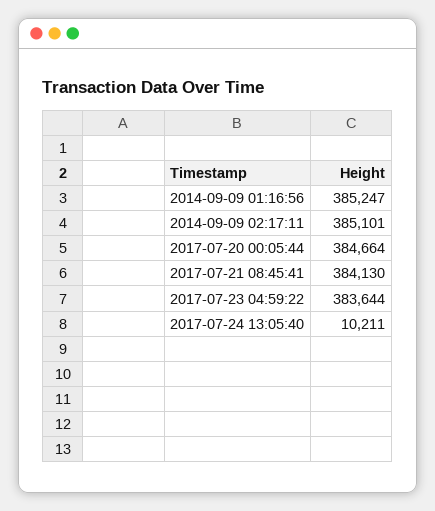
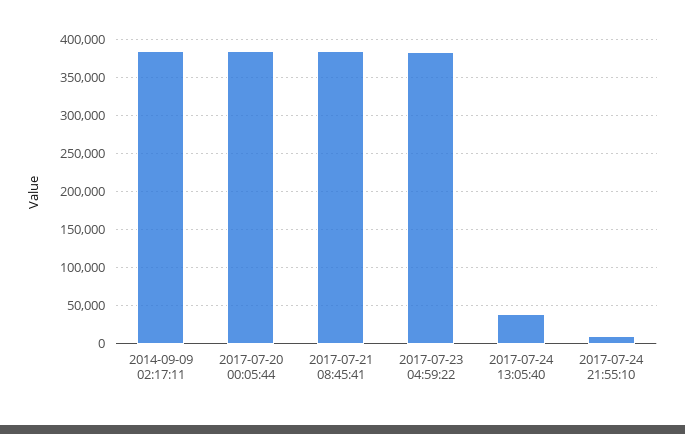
2014-09-09 01:16:56: 385247 -> none
2017-07-24 13:05:40: 10211 -> 40000
2017-07-24 21:55:10: none -> 10000

